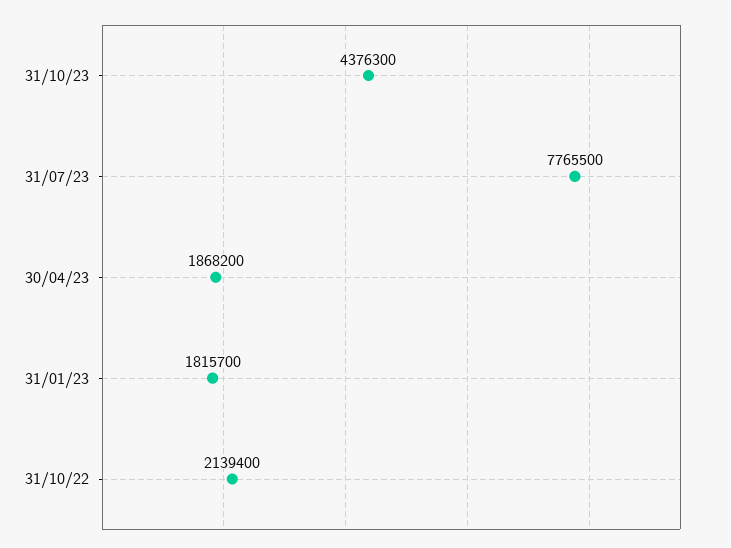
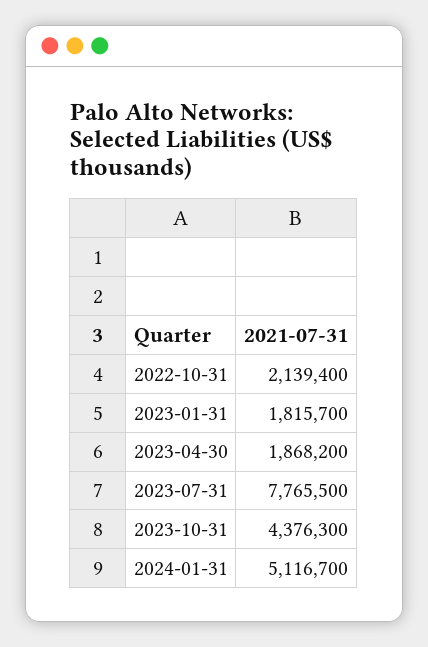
2024-01-31: none -> 5116700

